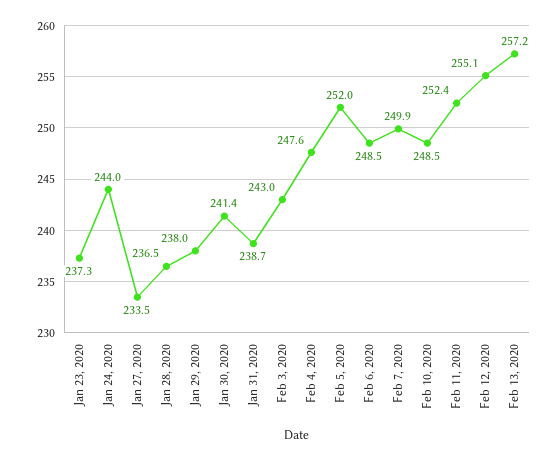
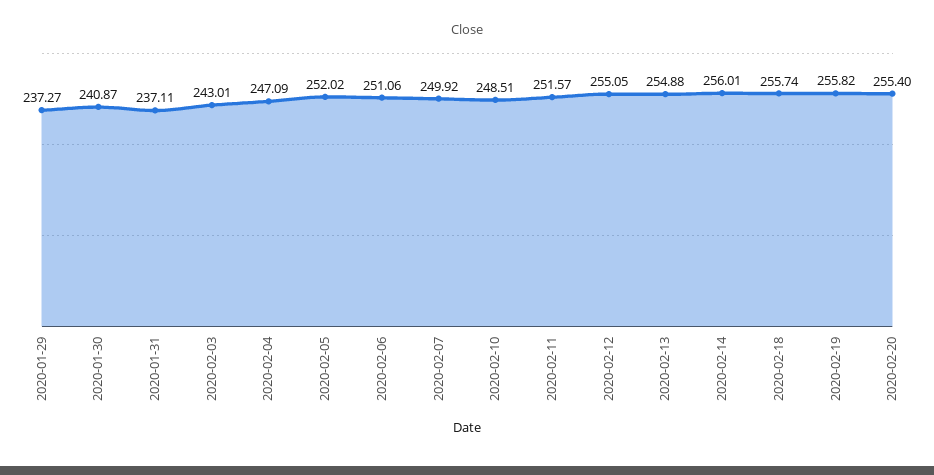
Jan 23, 2020: 237.3 -> none
Jan 24, 2020: 244 -> none
Jan 27, 2020: 233.5 -> none
Jan 28, 2020: 236.5 -> none
Jan 29, 2020: 238 -> 237.27
Jan 30, 2020: 241.4 -> 240.87
Jan 31, 2020: 238.7 -> 237.11
Feb 4, 2020: 247.6 -> 247.09
Feb 6, 2020: 248.5 -> 251.06
Feb 11, 2020: 252.4 -> 251.57
Feb 13, 2020: 257.2 -> 254.88
2020-02-14: none -> 256.01
2020-02-18: none -> 255.74
2020-02-19: none -> 255.82
2020-02-20: none -> 255.4

